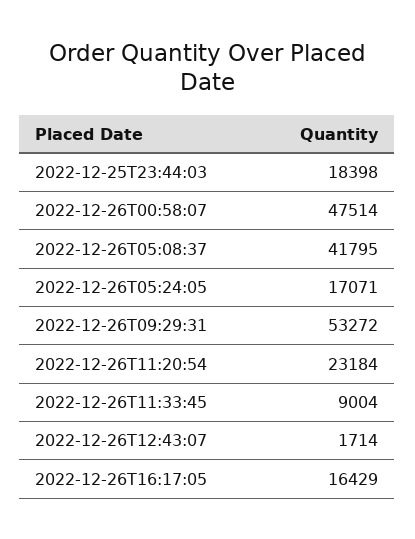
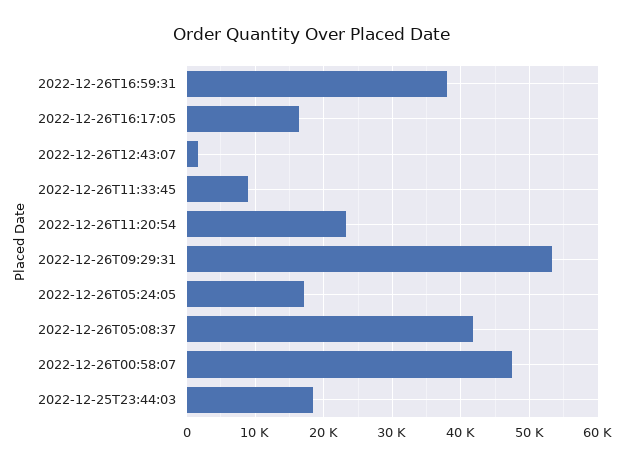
2022-12-26T16:59:31: none -> 38000

